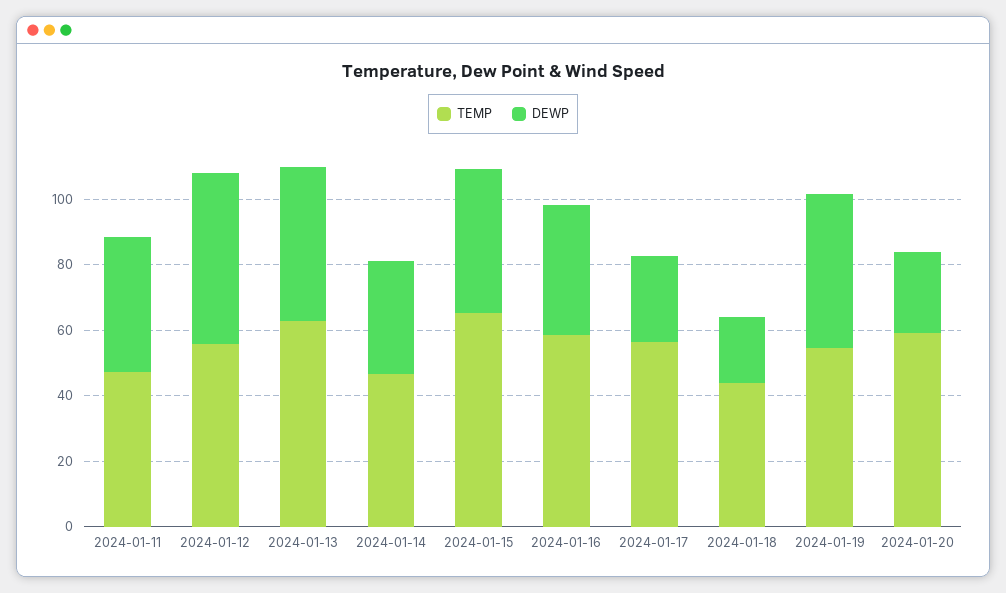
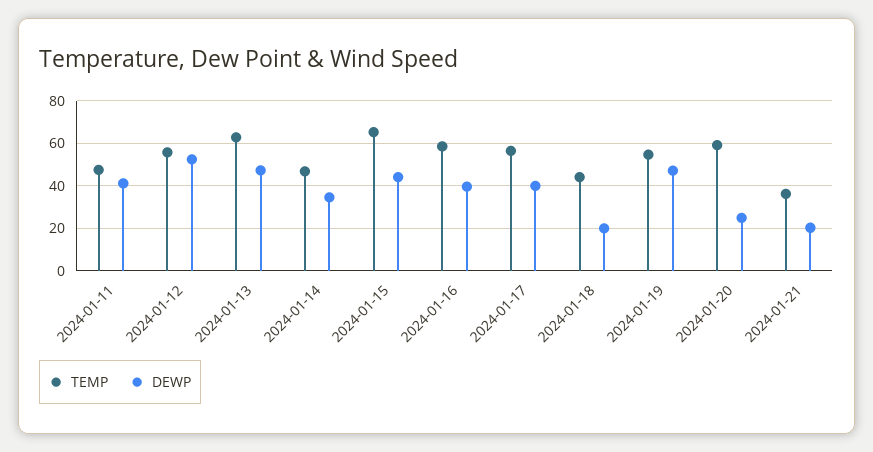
DEWP, 2024-01-17: 25 -> 40
TEMP, 2024-01-21: none -> 35
DEWP, 2024-01-21: none -> 20

